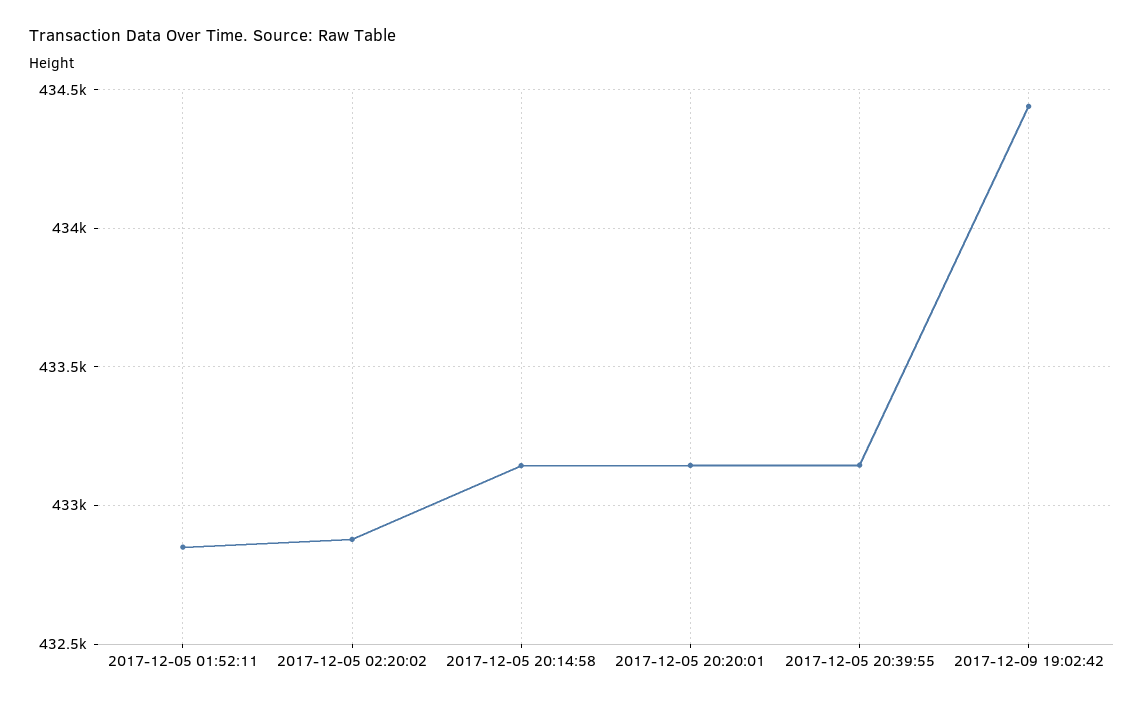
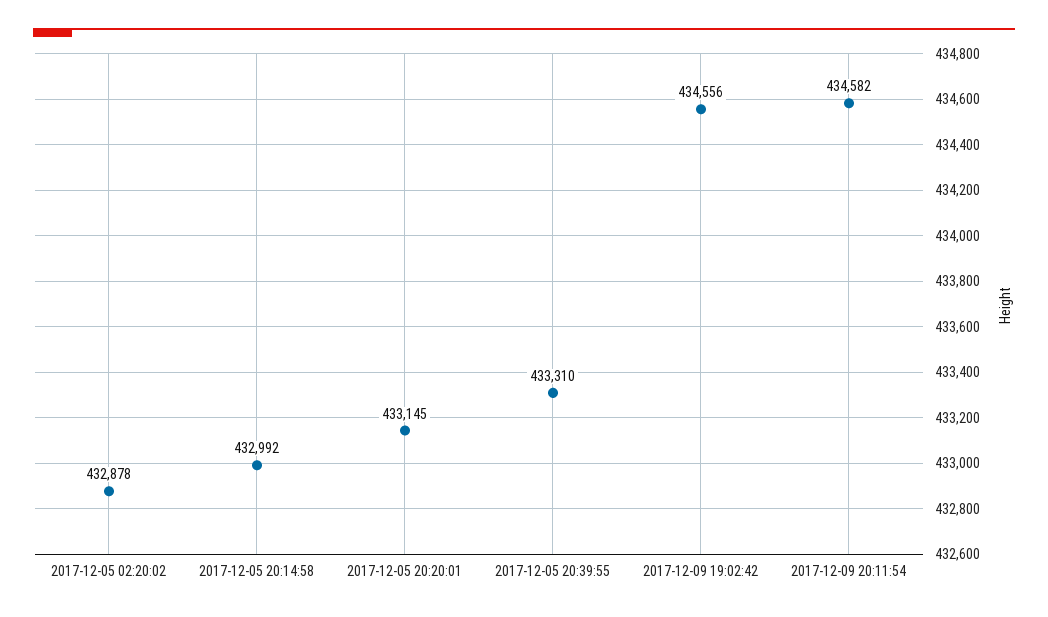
2017-12-05 01:52:11: 432850 -> none
2017-12-05 20:14:58: 433150 -> 432992
2017-12-05 20:39:55: 433150 -> 433310
2017-12-09 19:02:42: 434450 -> 434556
2017-12-09 20:11:54: none -> 434582

